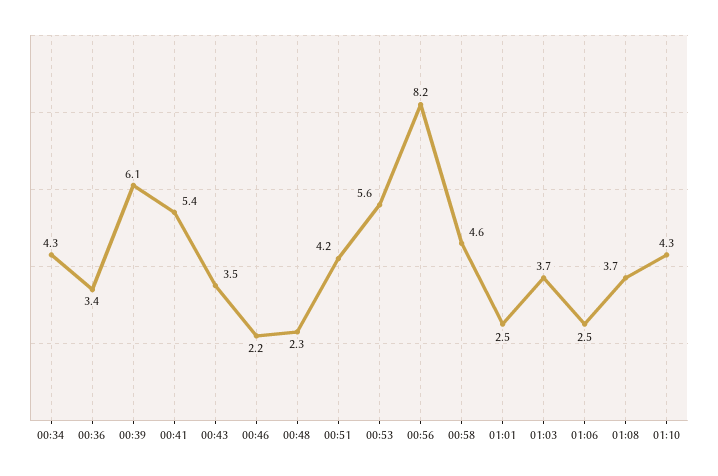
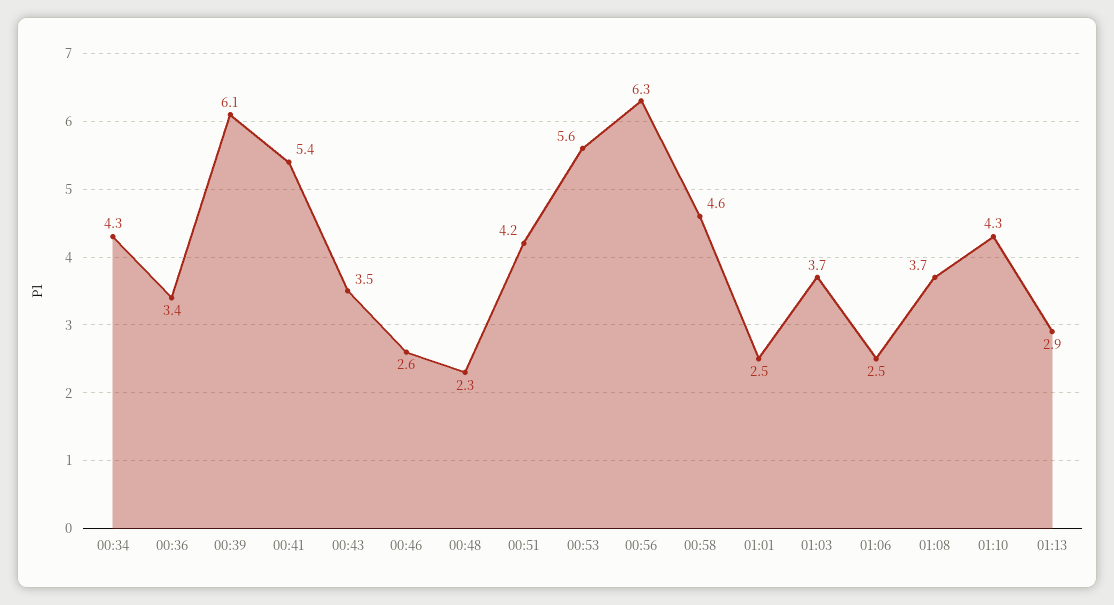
00:46: 2.2 -> 2.6
00:56: 8.2 -> 6.3
01:13: none -> 2.9

